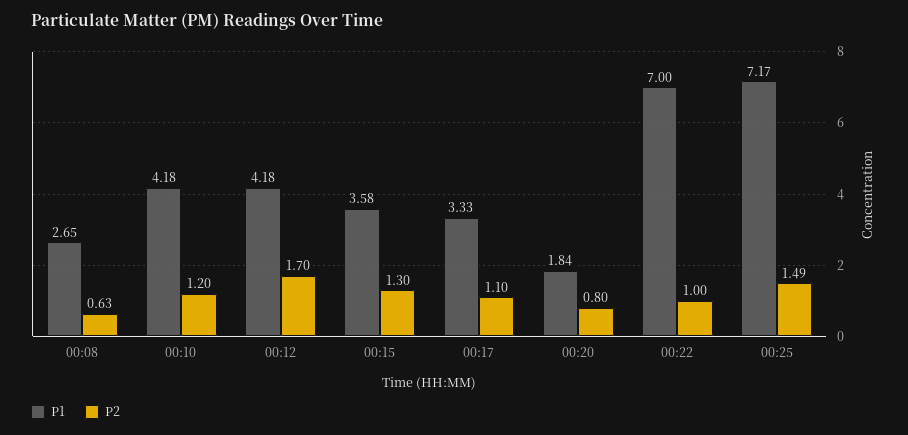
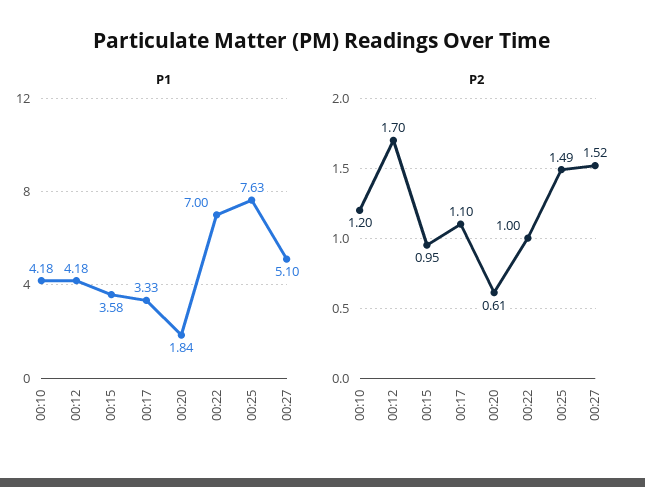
P1, 00:08: 2.65 -> none
P2, 00:08: 0.63 -> none
P2, 00:15: 1.3 -> 0.95
P2, 00:20: 0.8 -> 0.61
P1, 00:25: 7.17 -> 7.63
P1, 00:27: none -> 5.1
P2, 00:27: none -> 1.52

